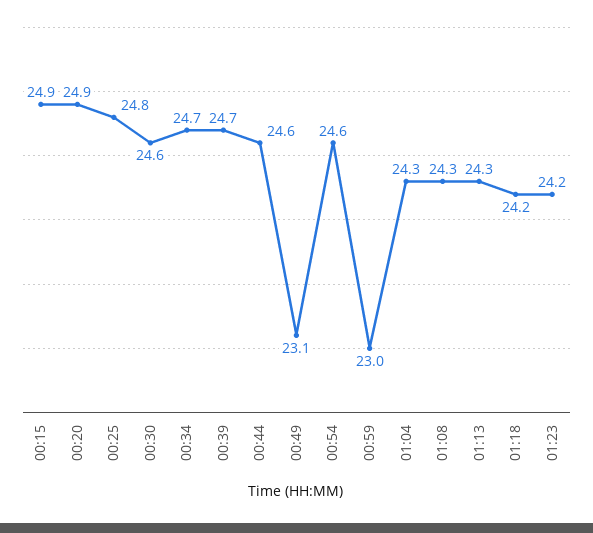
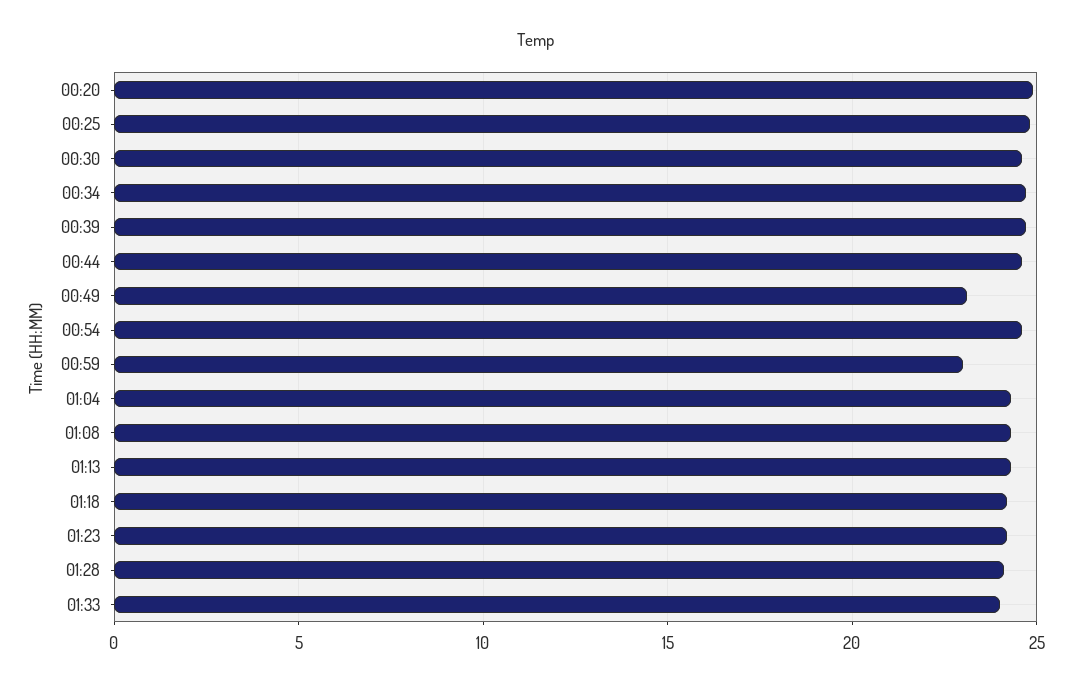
00:15: 24.9 -> none
01:28: none -> 24
01:33: none -> 24

